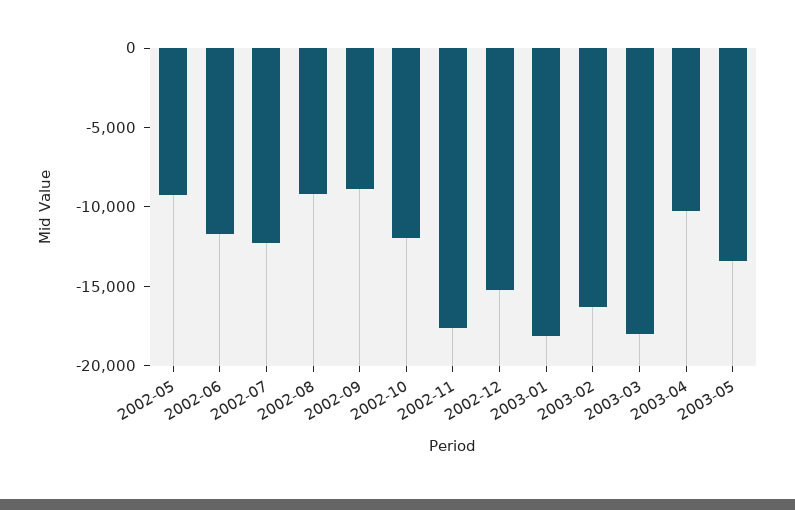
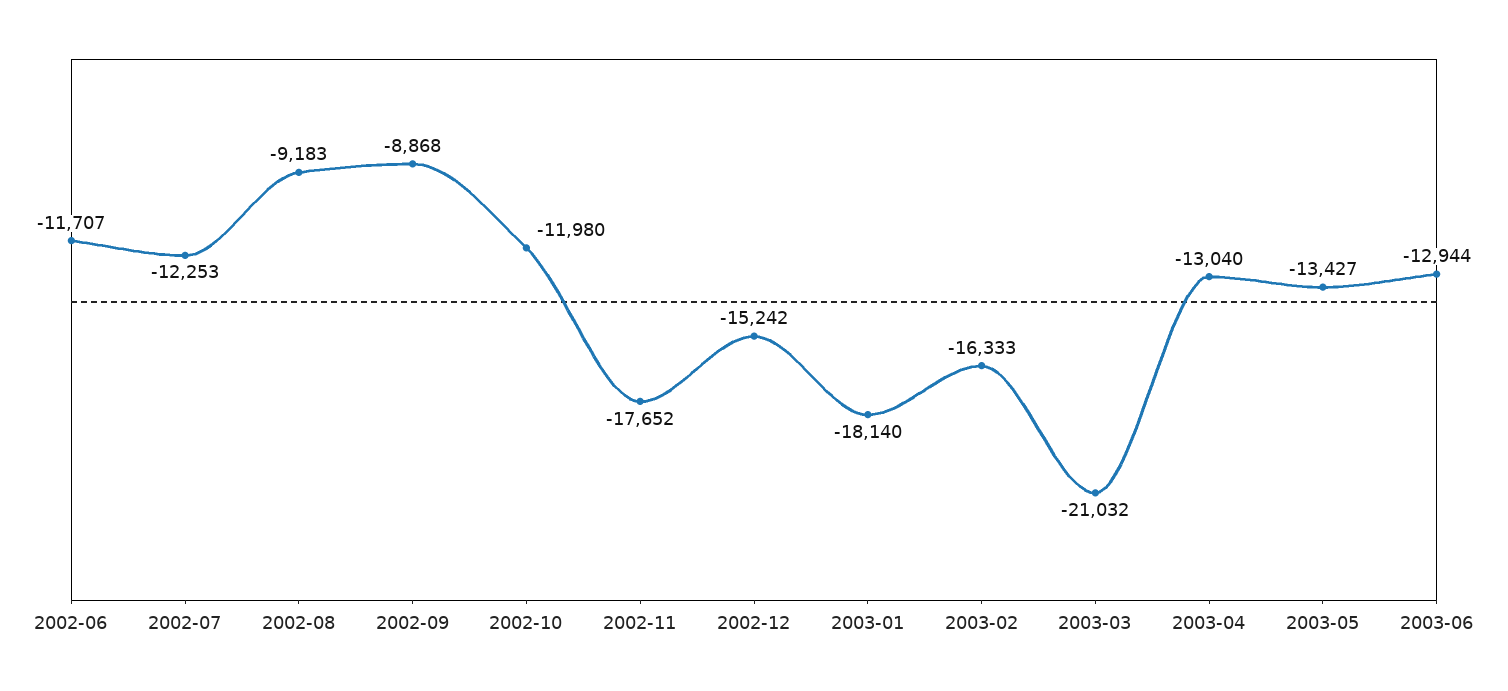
2002-05: -9000 -> none
2003-03: -18000 -> -21032
2003-04: -10000 -> -13040
2003-06: none -> -12944

